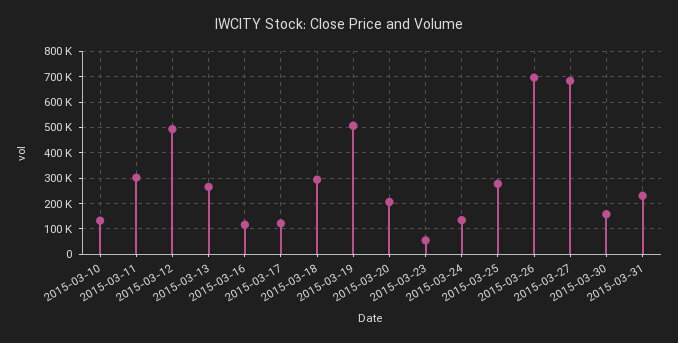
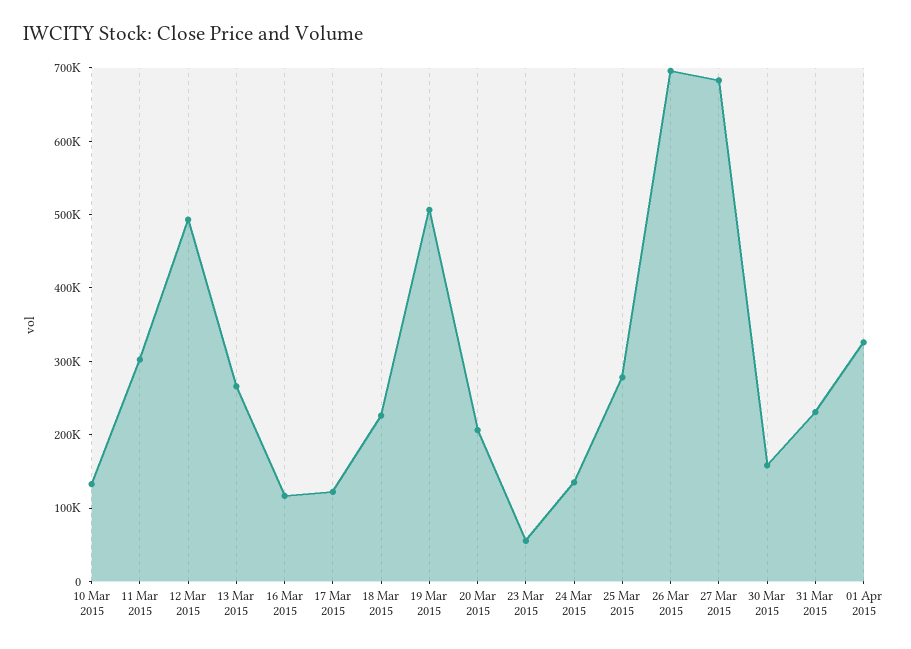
2015-03-18: 300000 -> 220000
01 Apr 2015: none -> 320000

